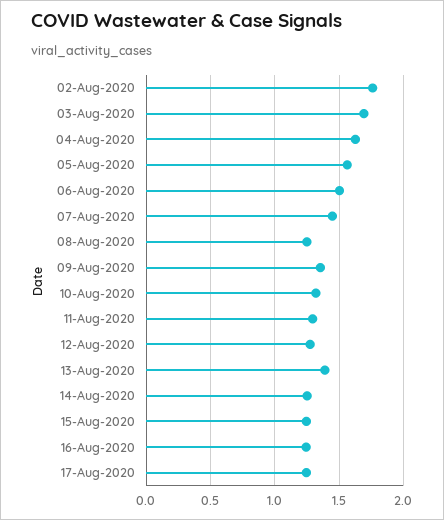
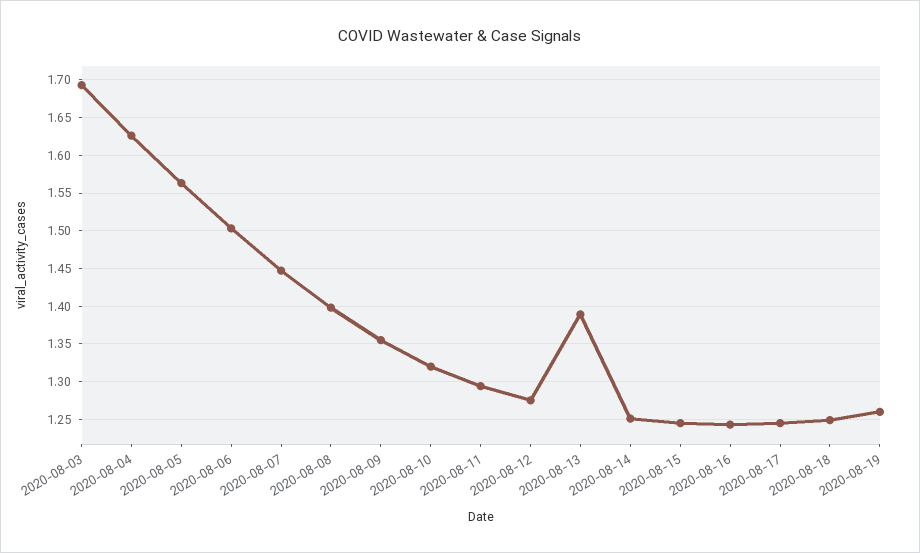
02-Aug-2020: 1.75 -> none
08-Aug-2020: 1.25 -> 1.4
2020-08-18: none -> 1.25
2020-08-19: none -> 1.26

